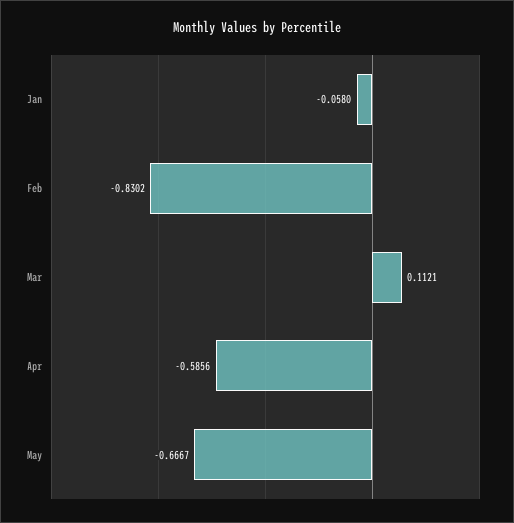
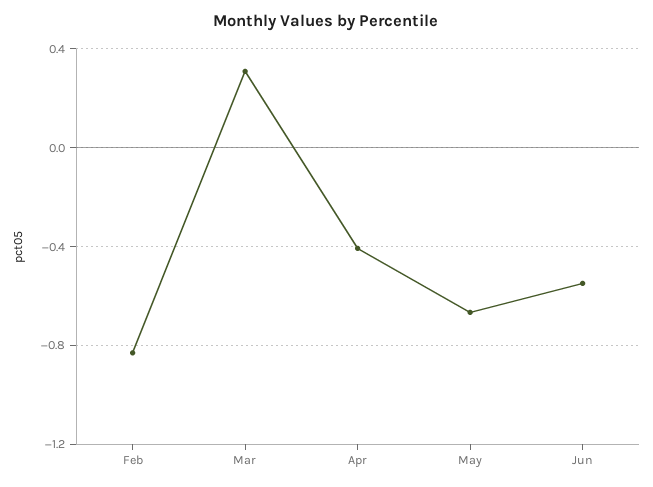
Jan: -0.058 -> none
Mar: 0.1121 -> 0.3
Apr: -0.5856 -> -0.4
Jun: none -> -0.55

